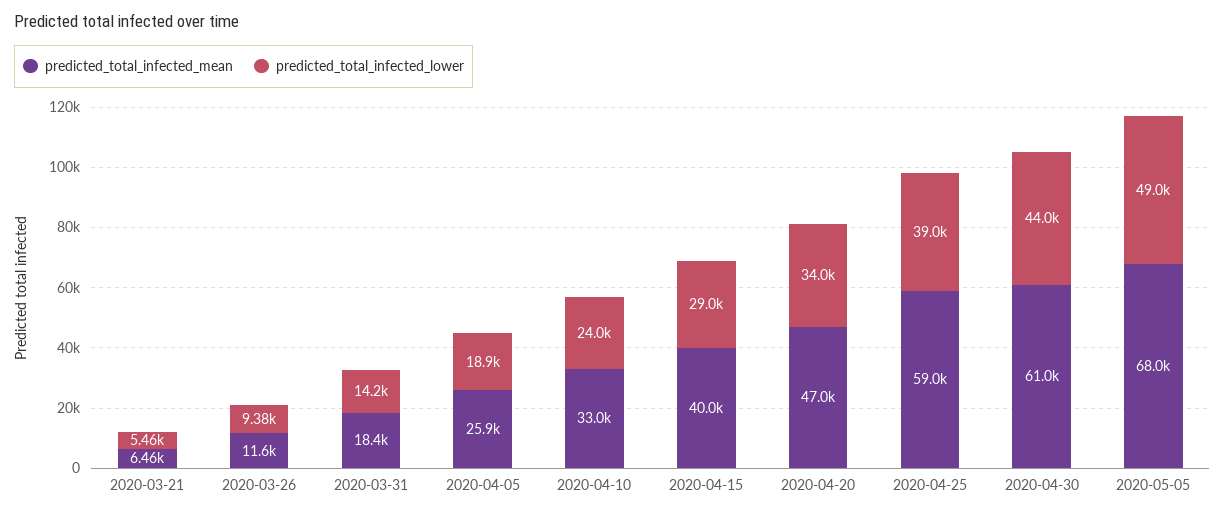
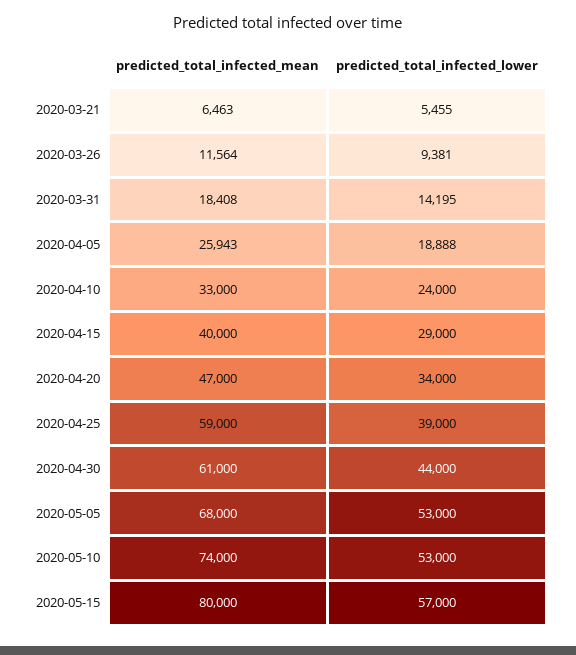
predicted_total_infected_lower, 2020-05-05: 49000 -> 53000
predicted_total_infected_mean, 2020-05-10: none -> 74000
predicted_total_infected_lower, 2020-05-10: none -> 53000
predicted_total_infected_mean, 2020-05-15: none -> 80000
predicted_total_infected_lower, 2020-05-15: none -> 57000

